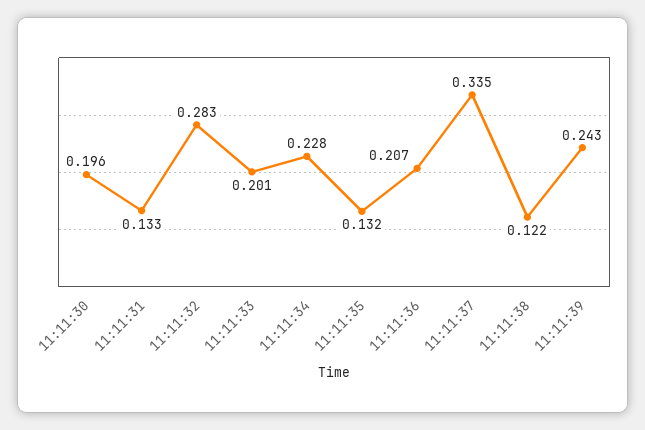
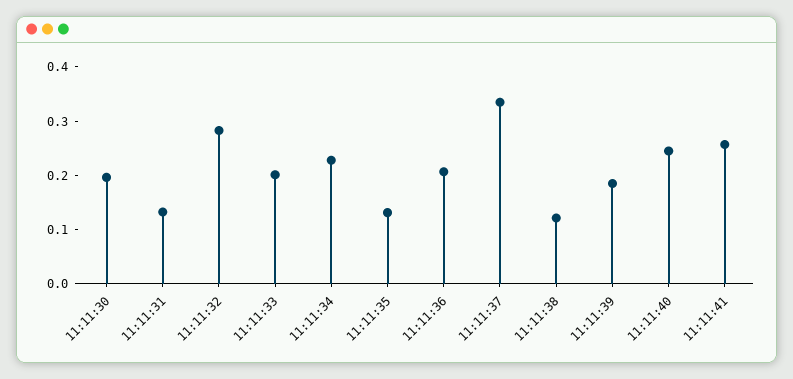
11:11:39: 0.243 -> 0.18
11:11:40: none -> 0.24
11:11:41: none -> 0.26

